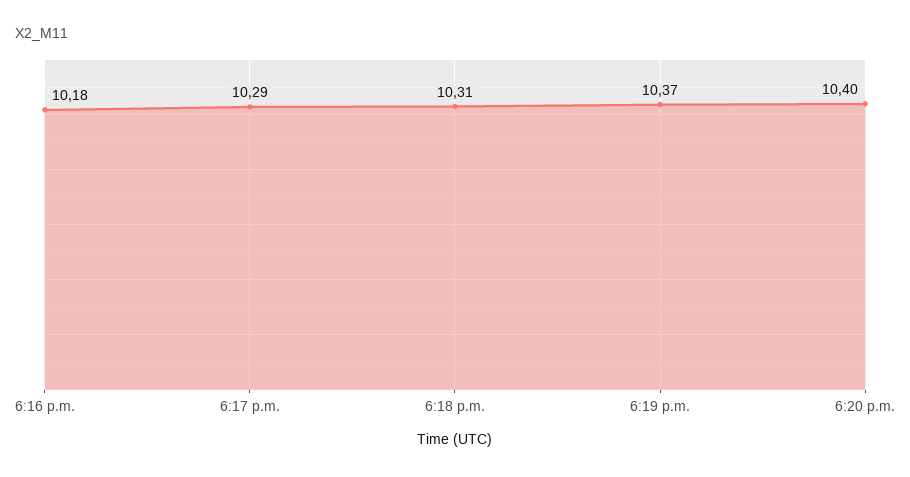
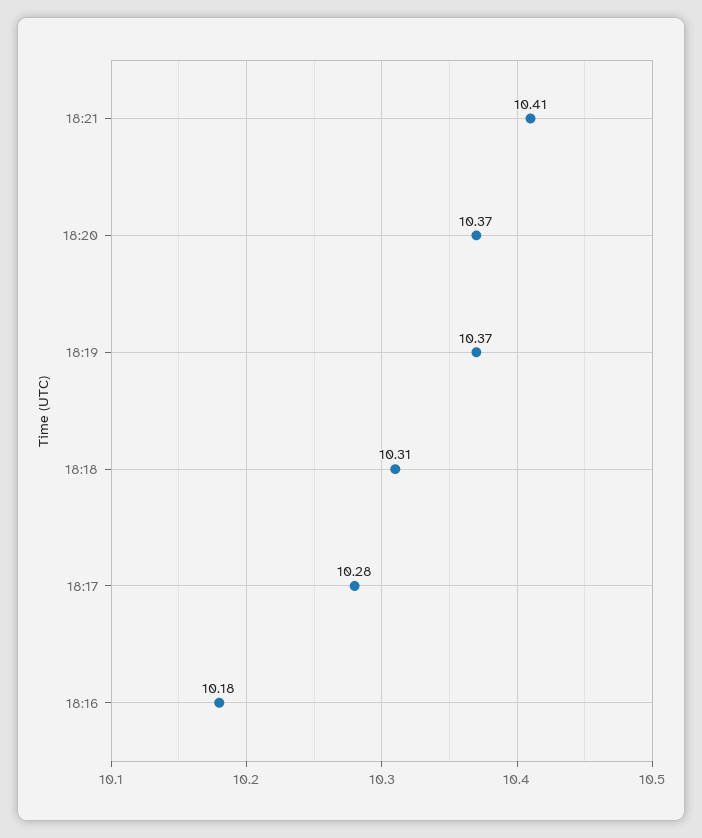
6:17 p.m.: 10.29 -> 10.28
6:20 p.m.: 10.4 -> 10.37
18:21: none -> 10.41

